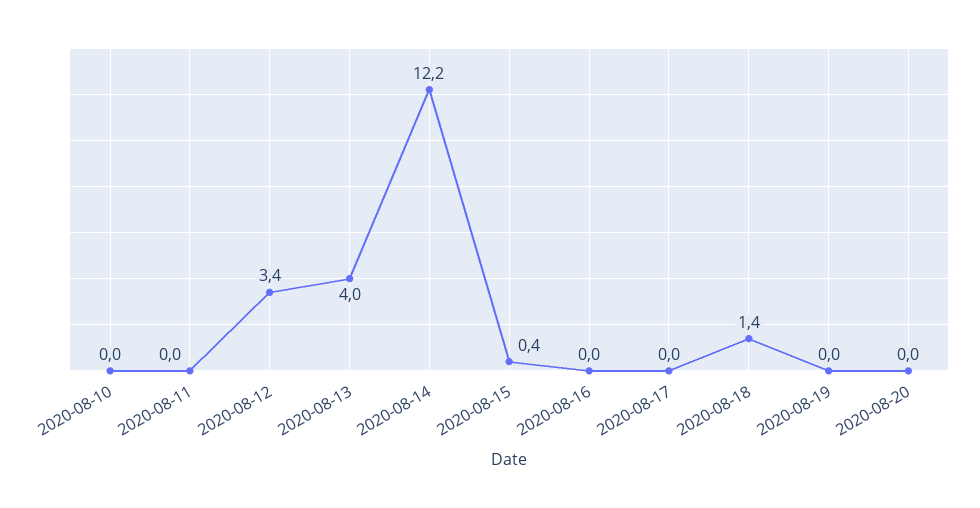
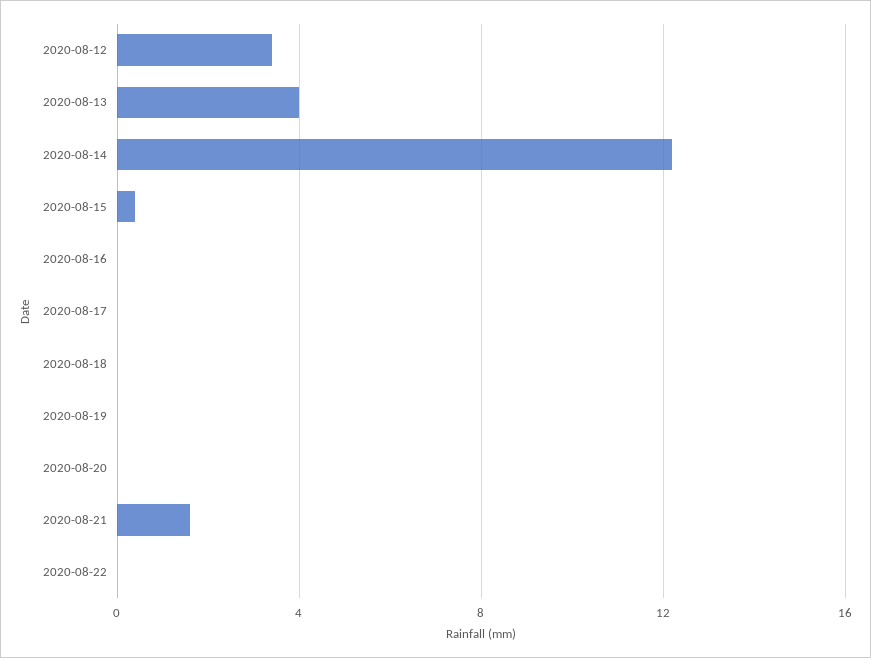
2020-08-10: 0 -> none
2020-08-11: 0 -> none
2020-08-18: 1.4 -> 0
2020-08-21: none -> 1.5
2020-08-22: none -> 0

